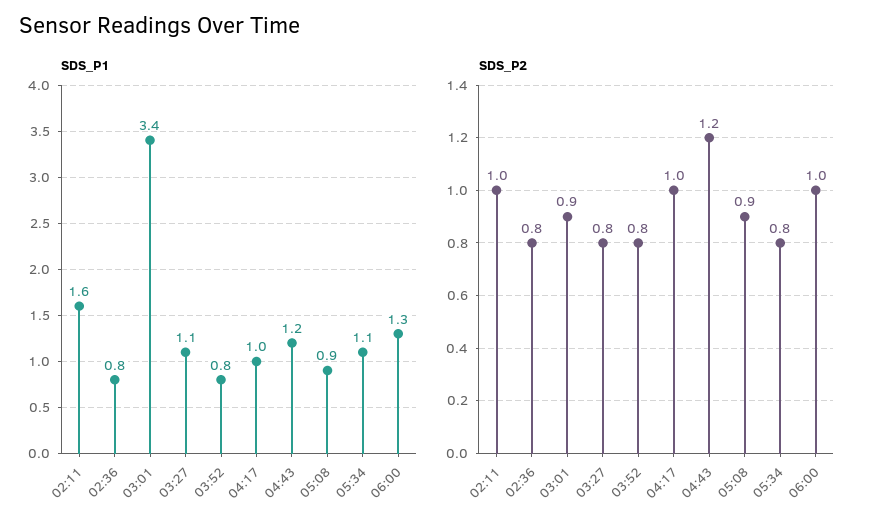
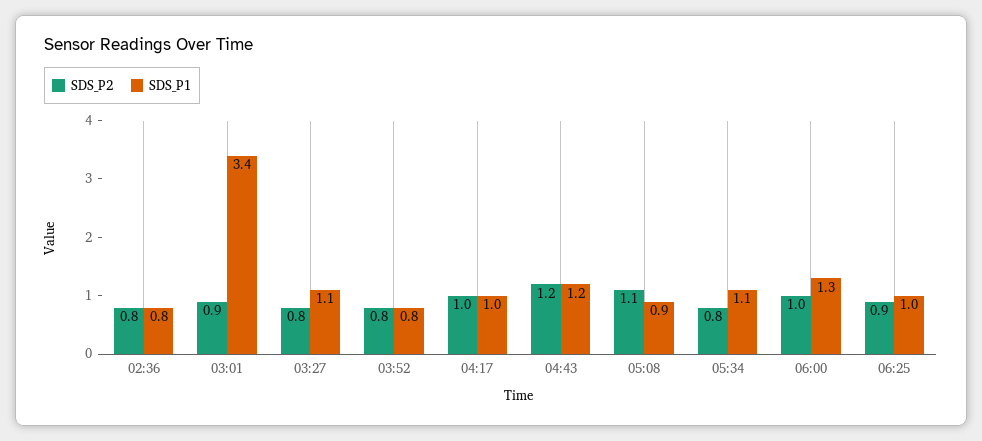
SDS_P1, 02:11: 1.6 -> none
SDS_P2, 02:11: 1 -> none
SDS_P2, 05:08: 0.9 -> 1.1
SDS_P2, 06:25: none -> 0.9
SDS_P1, 06:25: none -> 1

